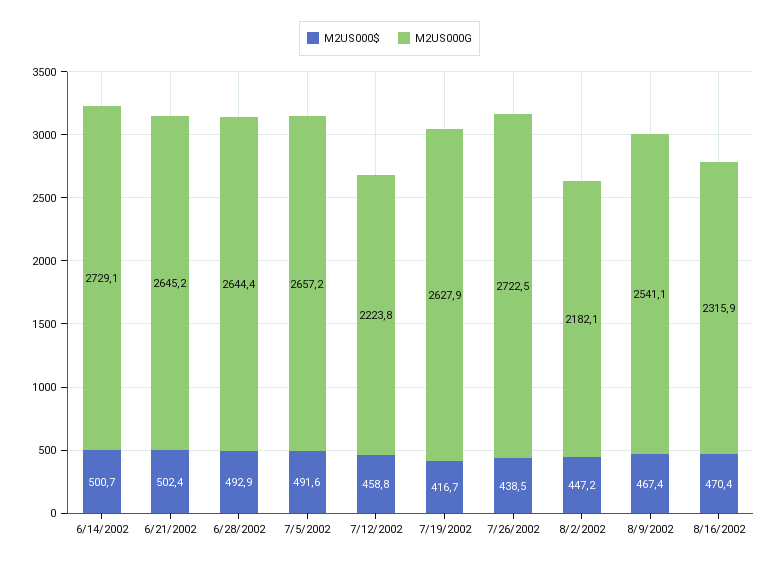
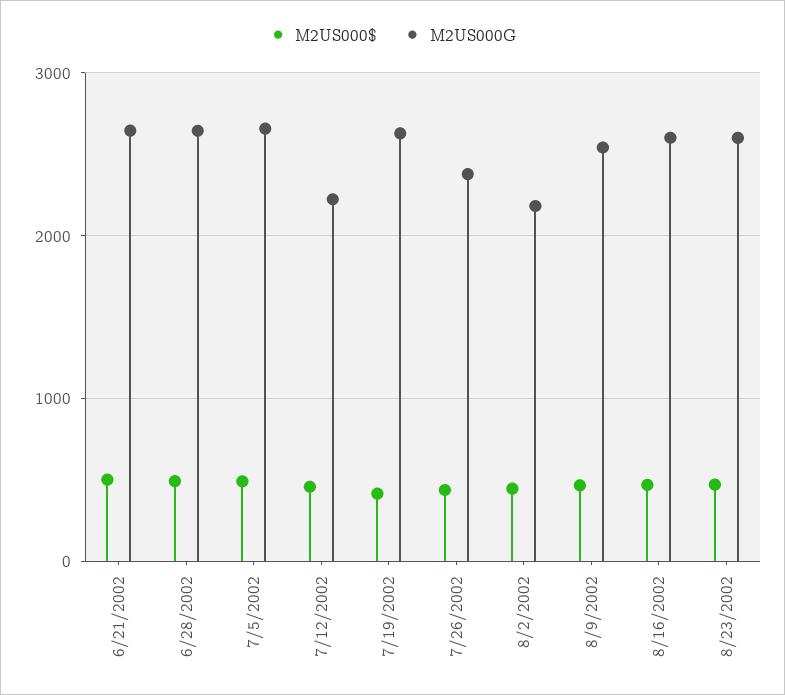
M2US000$, 6/14/2002: 500.7 -> none
M2US000G, 6/14/2002: 2729.1 -> none
M2US000G, 7/26/2002: 2722.5 -> 2400
M2US000G, 8/16/2002: 2315.9 -> 2600
M2US000$, 8/23/2002: none -> 500
M2US000G, 8/23/2002: none -> 2600

